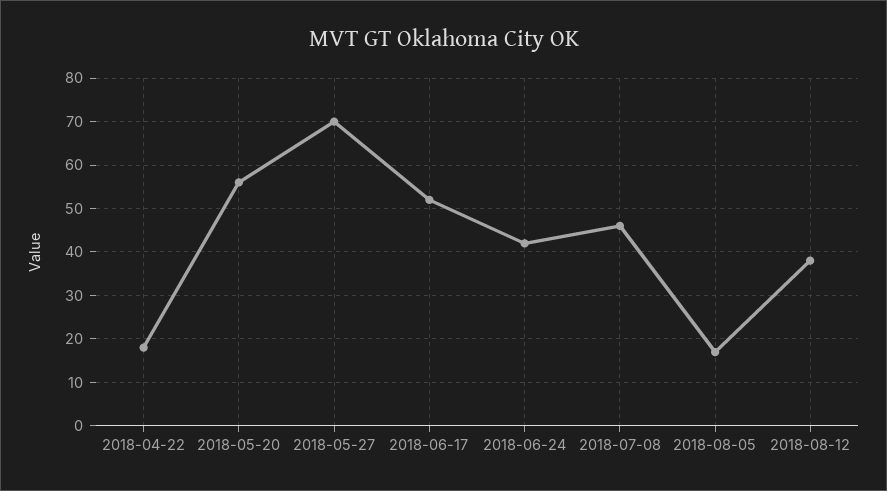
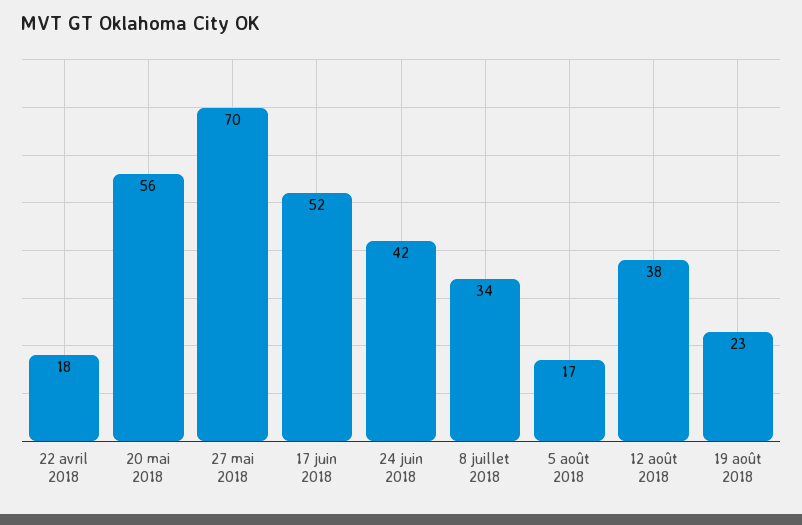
2018-07-08: 45 -> 34
19 août 2018: none -> 23

